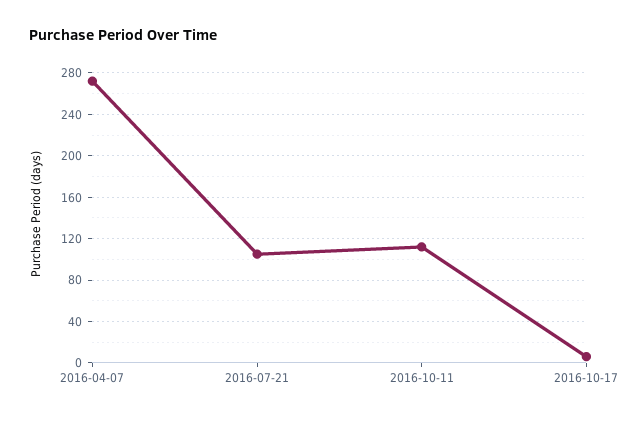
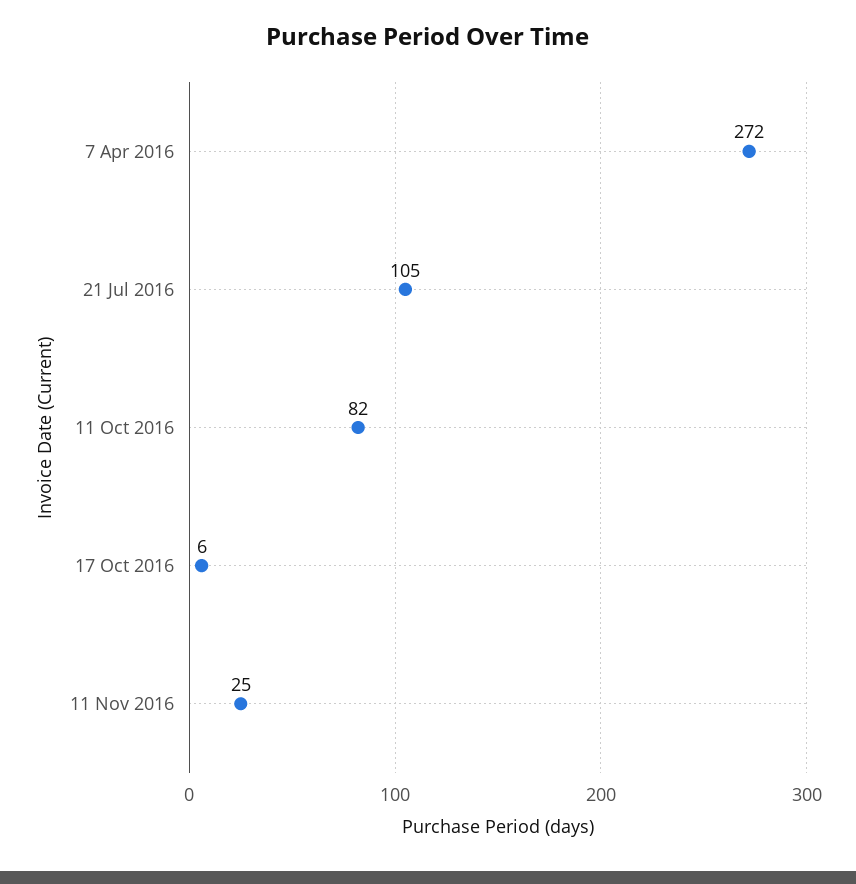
2016-10-11: 110 -> 82
11 Nov 2016: none -> 25

